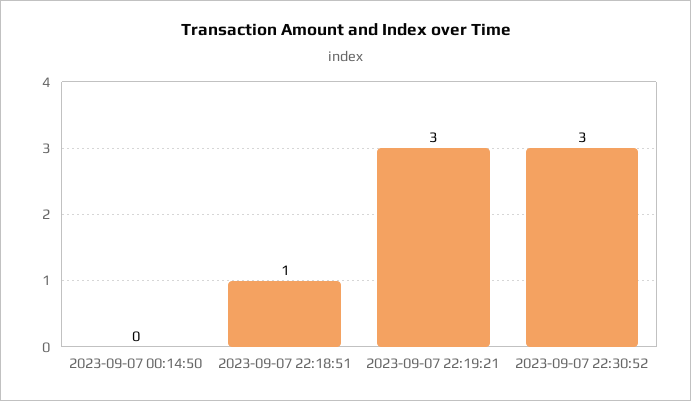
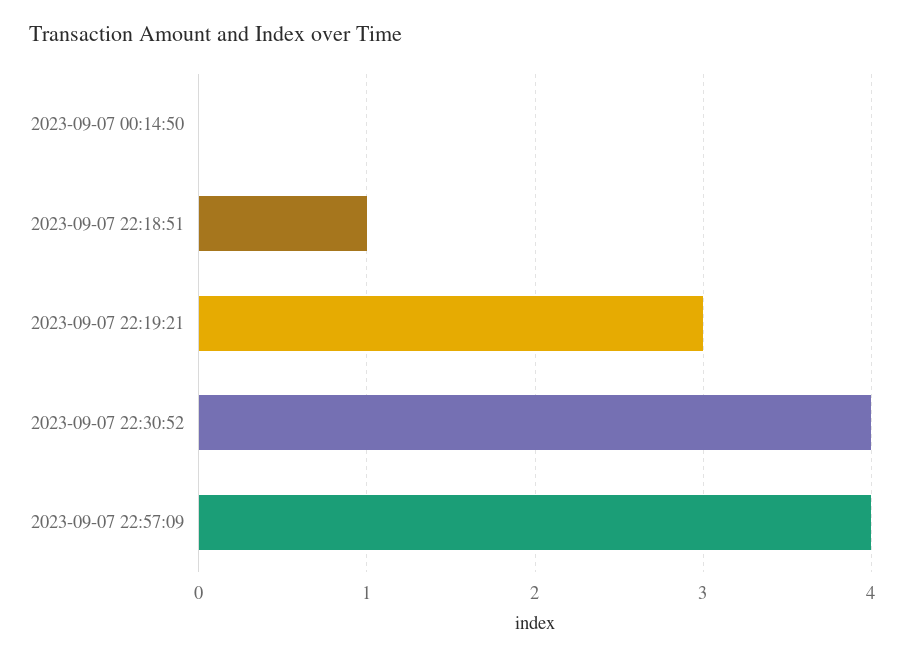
2023-09-07 22:30:52: 3 -> 4
2023-09-07 22:57:09: none -> 4

